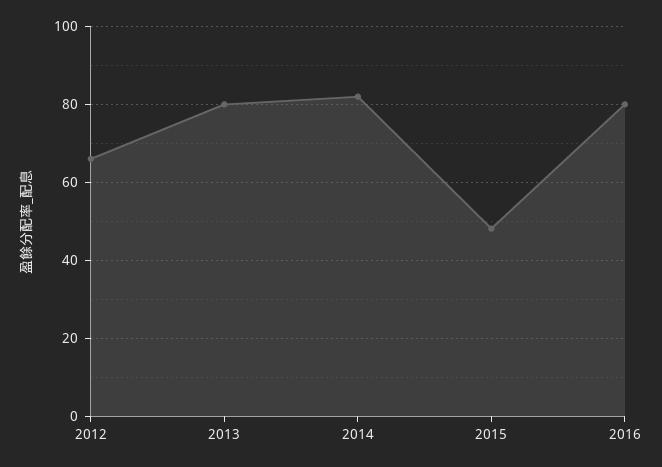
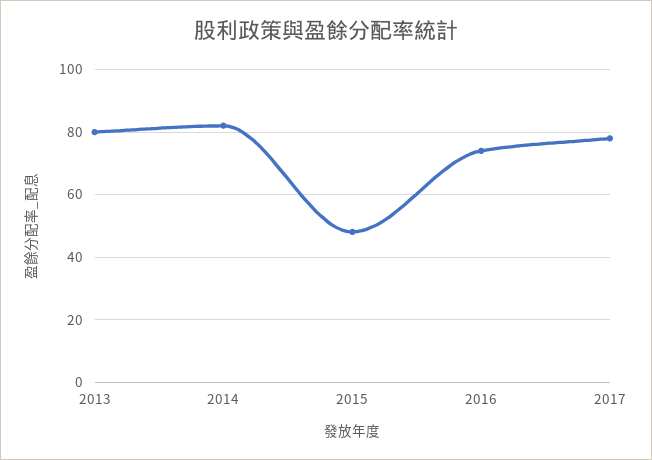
2012: 66 -> none
2016: 80 -> 74
2017: none -> 78

